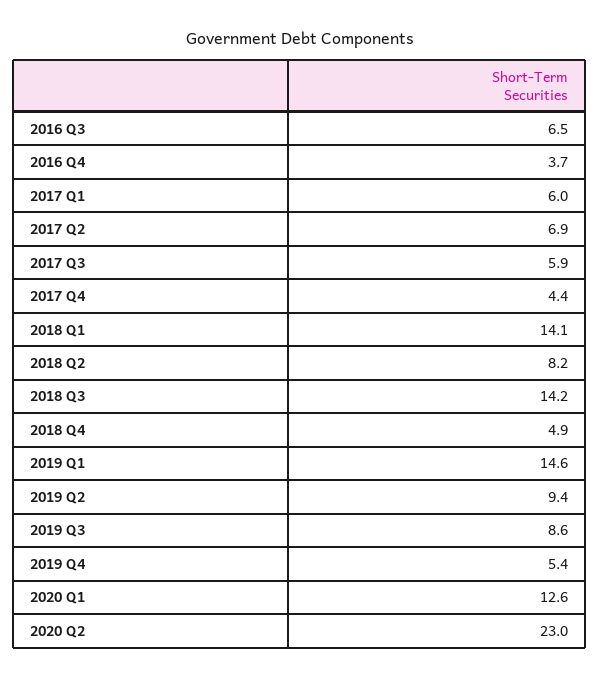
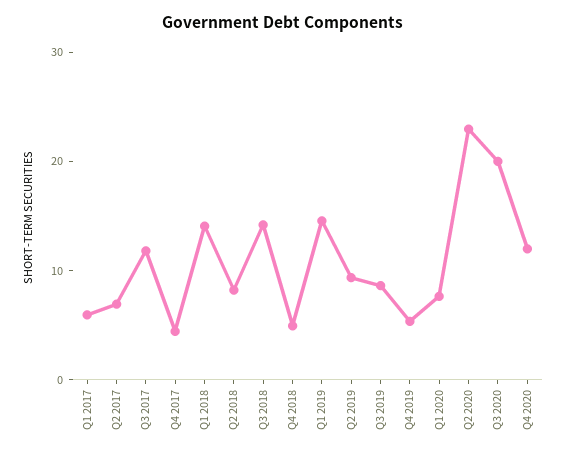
2016 Q3: 6.5 -> none
2016 Q4: 3.7 -> none
2017 Q3: 5.9 -> 12
2020 Q1: 12.6 -> 8
Q3 2020: none -> 20
Q4 2020: none -> 12

